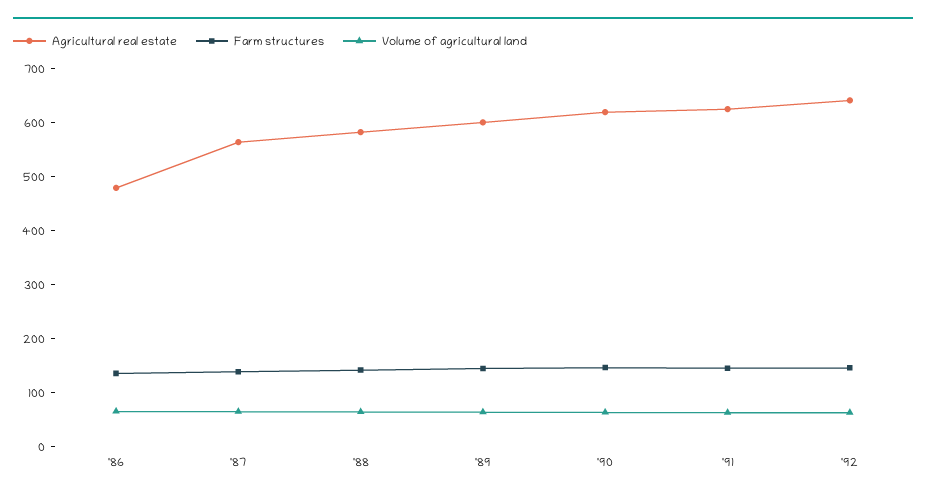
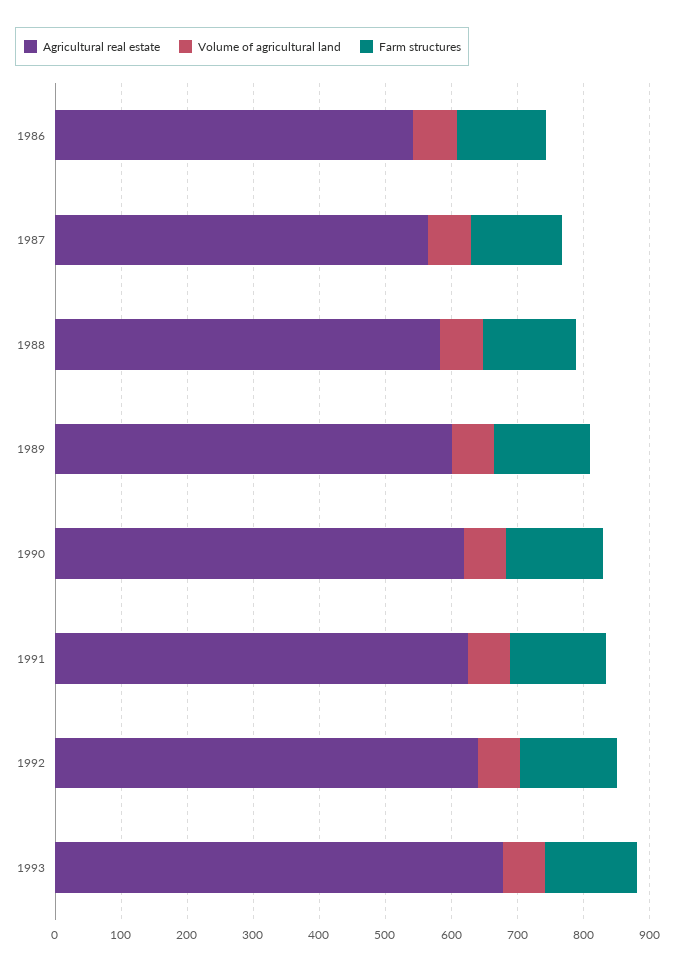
Agricultural real estate, '86: 480 -> 540
Agricultural real estate, 1993: none -> 680
Volume of agricultural land, 1993: none -> 60
Farm structures, 1993: none -> 140

